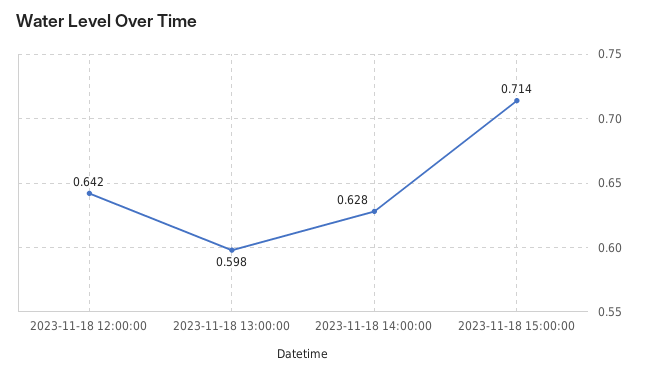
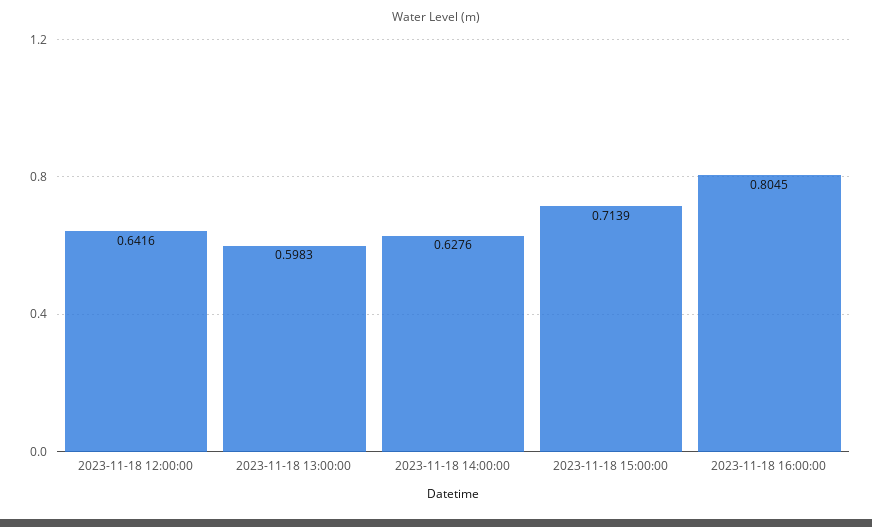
2023-11-18 16:00:00: none -> 0.8045

